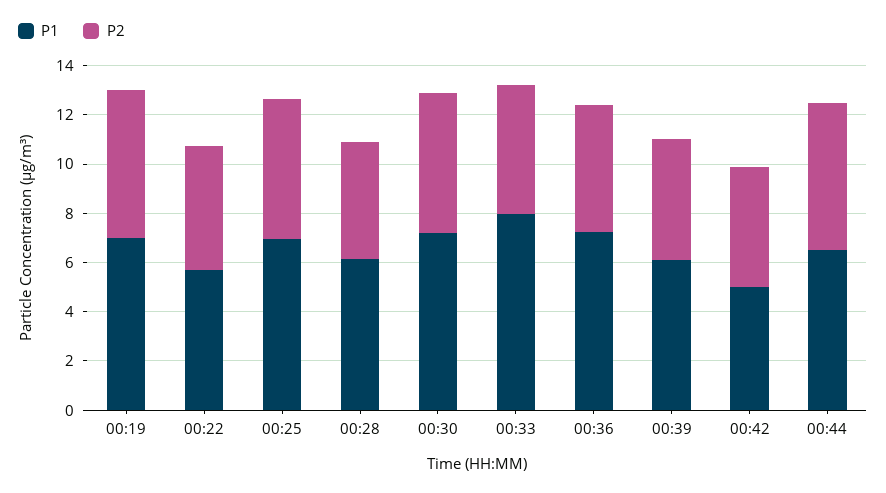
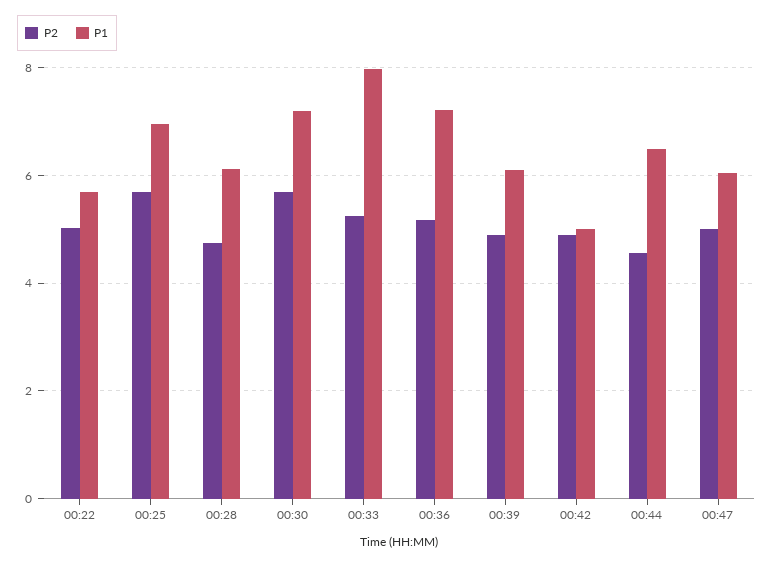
P1, 00:19: 7 -> none
P2, 00:19: 6 -> none
P2, 00:44: 6 -> 4.6
P2, 00:47: none -> 5
P1, 00:47: none -> 6

